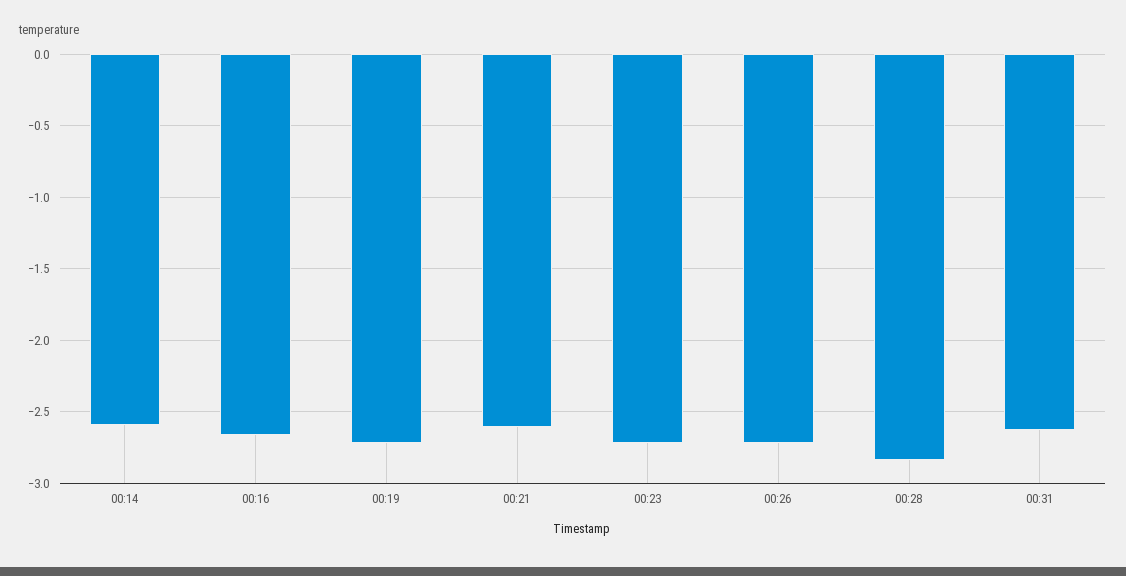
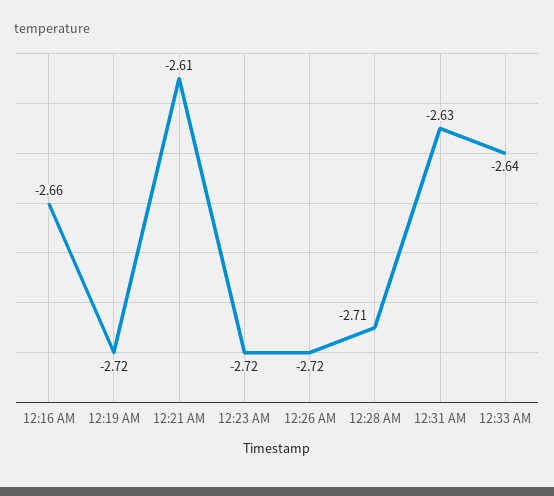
00:14: -2.6 -> none
00:28: -2.85 -> -2.71
12:33 AM: none -> -2.64

